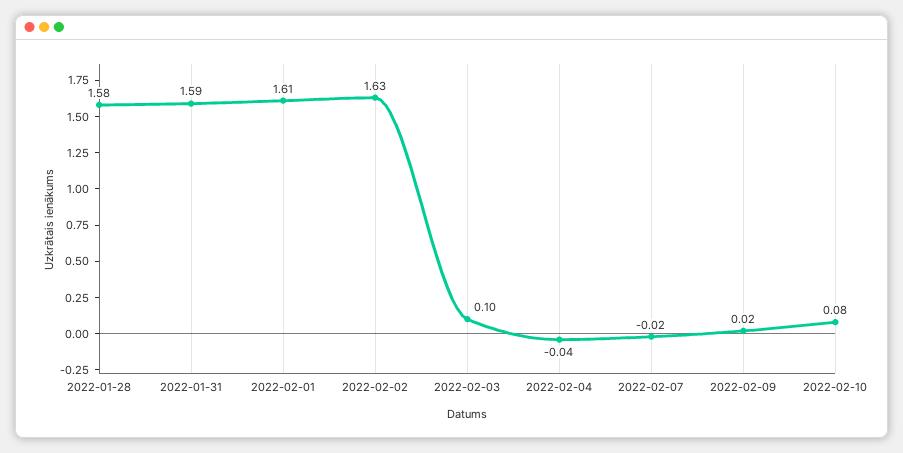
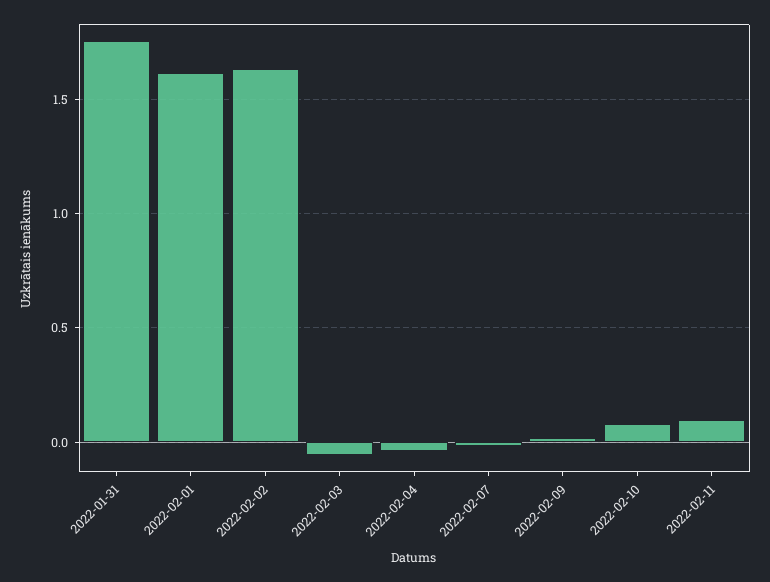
2022-01-28: 1.58 -> none
2022-01-31: 1.59 -> 1.75
2022-02-03: 0.1 -> -0.05
2022-02-11: none -> 0.1

